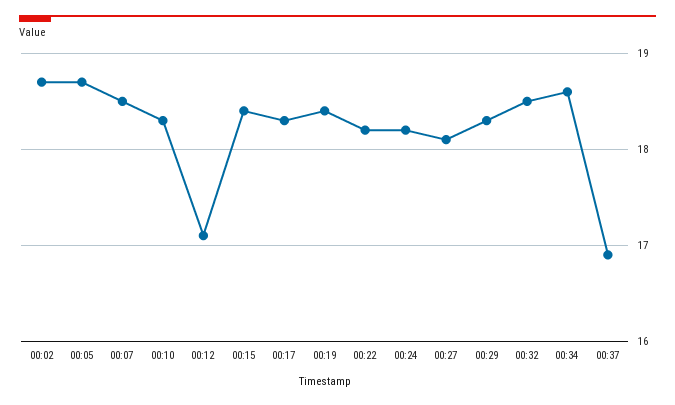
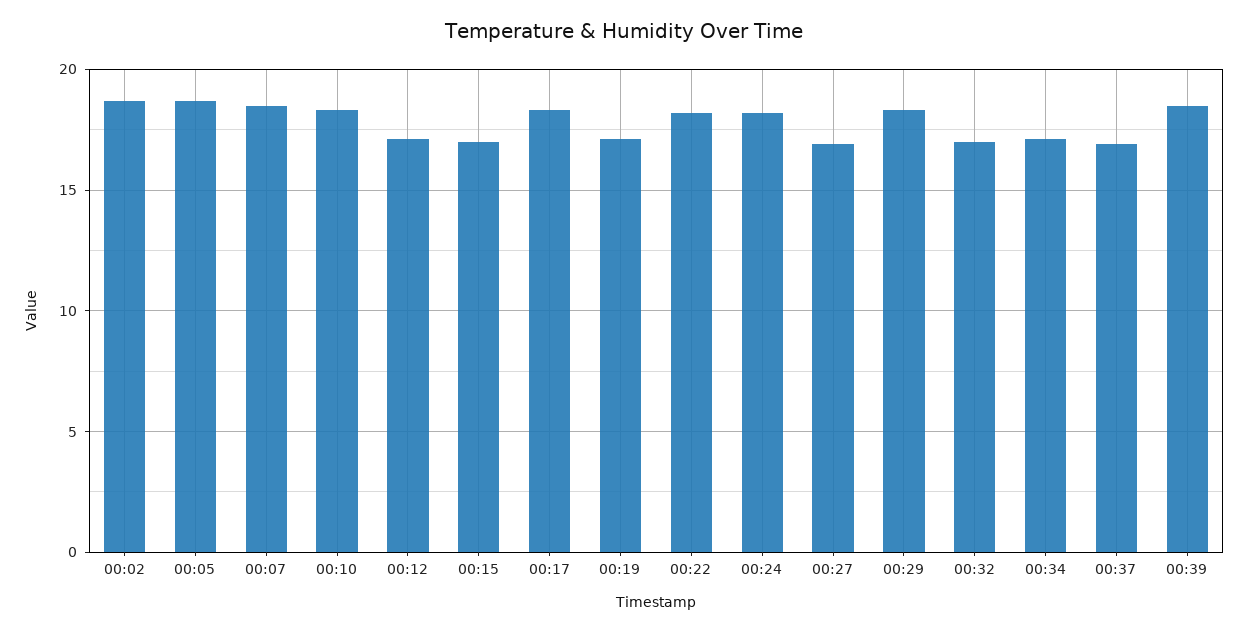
00:15: 18.4 -> 17
00:19: 18.4 -> 17
00:27: 18.1 -> 17
00:32: 18.5 -> 17
00:34: 18.6 -> 17
00:39: none -> 18.5

